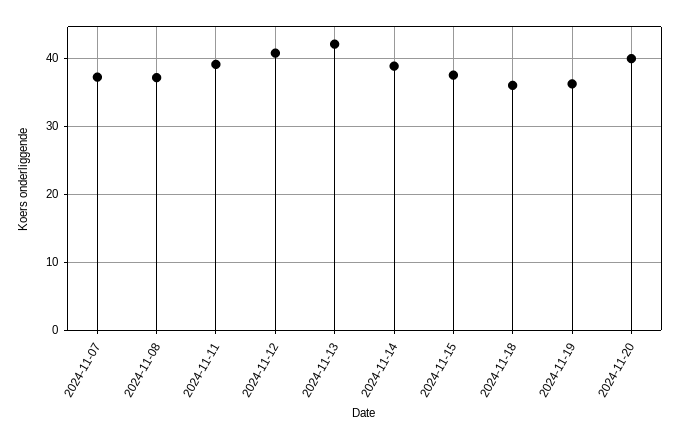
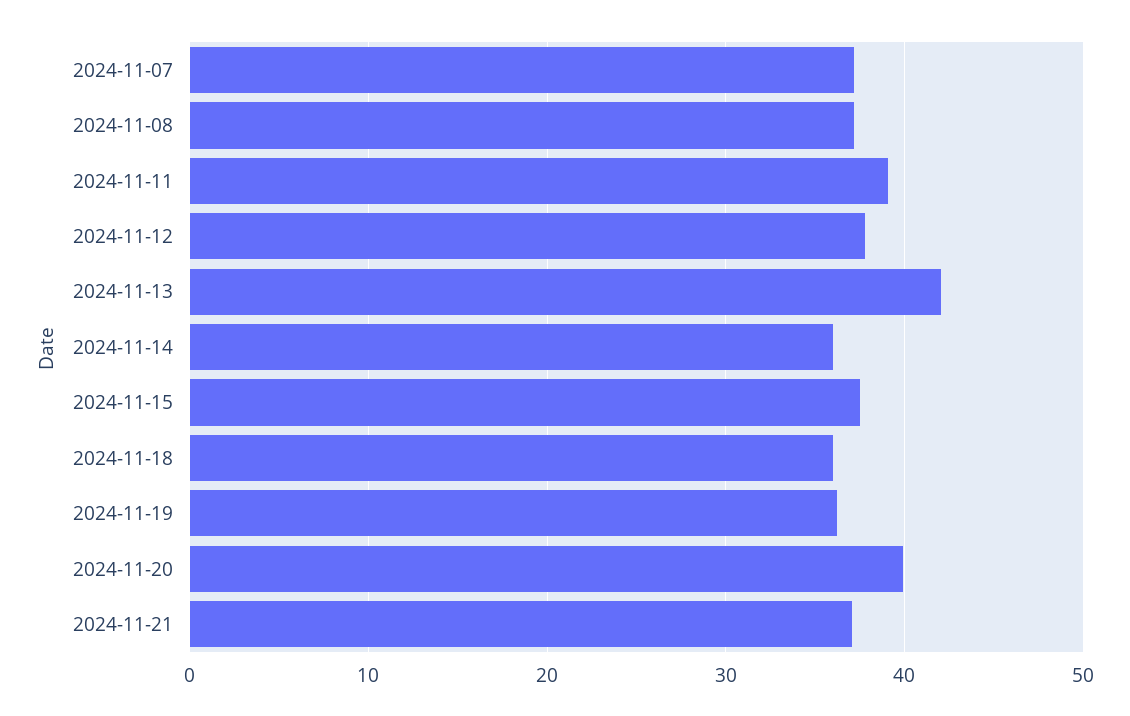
2024-11-12: 41 -> 38
2024-11-14: 39 -> 36
2024-11-21: none -> 37

